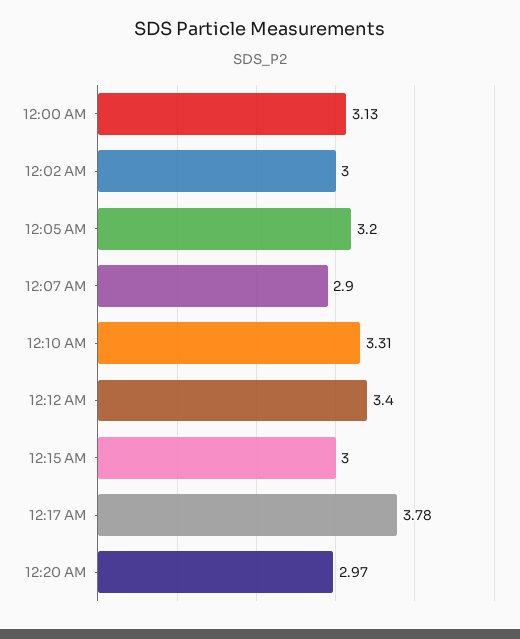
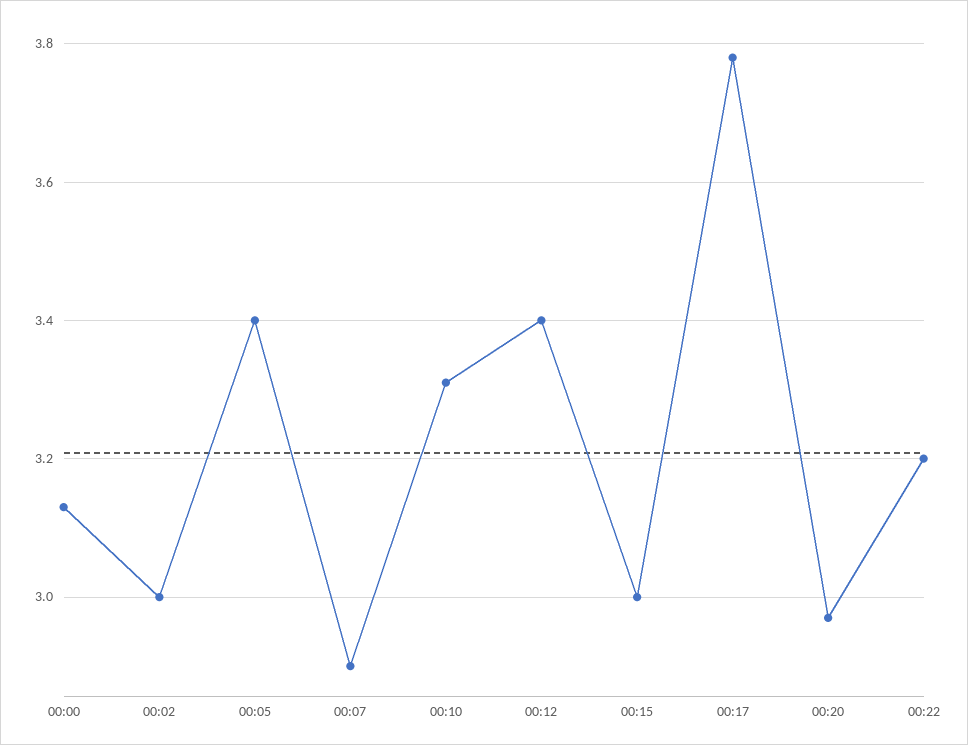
12:05 AM: 3.2 -> 3.4
00:22: none -> 3.2

